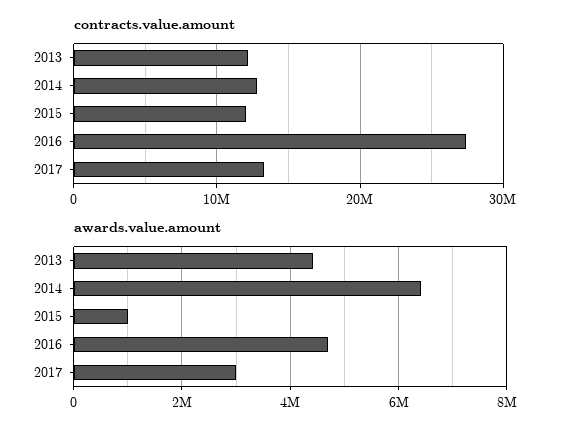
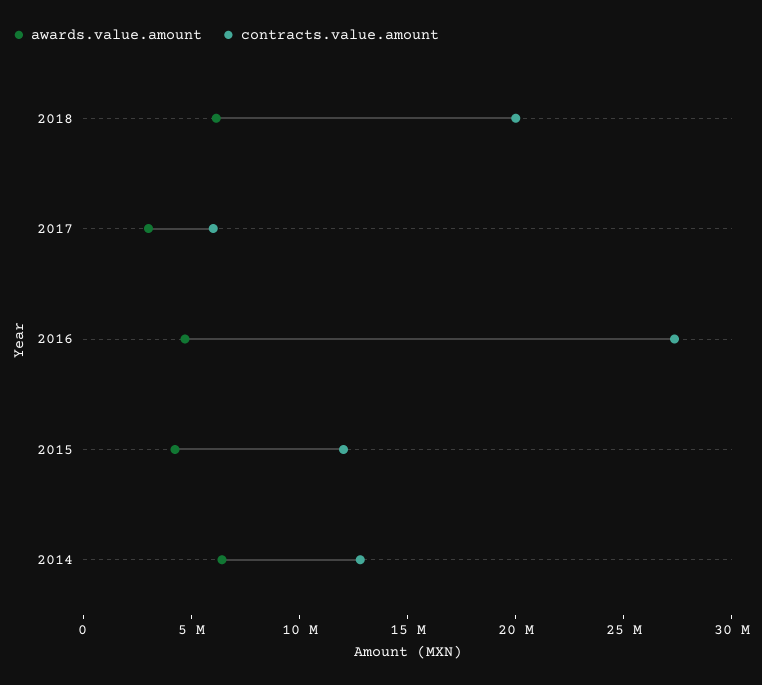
contracts.value.amount, 2013: 12000000 -> none
contracts.value.amount, 2017: 13000000 -> 6000000
awards.value.amount, 2013: 4400000 -> none
awards.value.amount, 2015: 1000000 -> 4000000
awards.value.amount, 2018: none -> 6000000
contracts.value.amount, 2018: none -> 20000000

